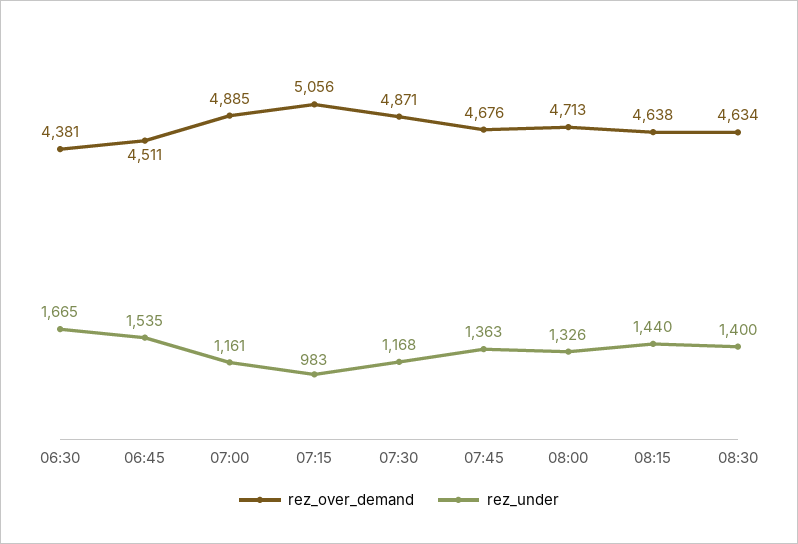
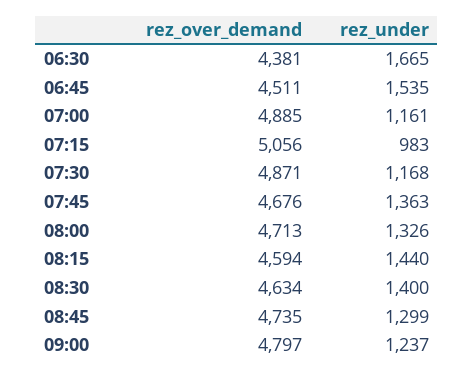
rez_over_demand, 08:15: 4638 -> 4594
rez_over_demand, 08:45: none -> 4735
rez_under, 08:45: none -> 1299
rez_over_demand, 09:00: none -> 4797
rez_under, 09:00: none -> 1237

